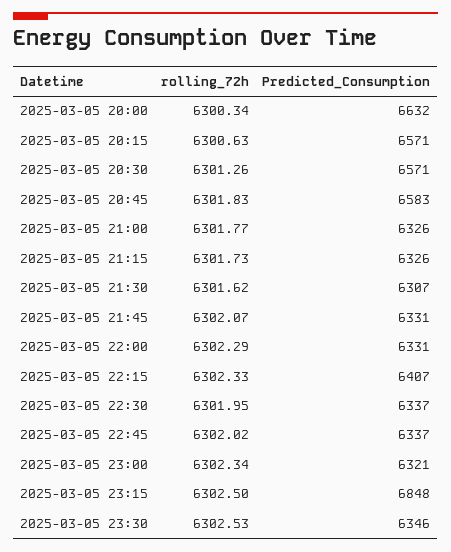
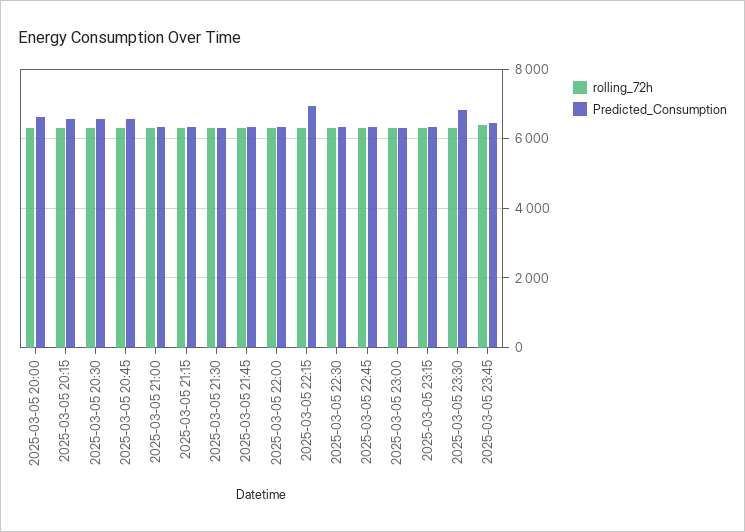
Predicted_Consumption, 2025-03-05 22:15: 6407 -> 7000
Predicted_Consumption, 2025-03-05 23:15: 6848 -> 6400
Predicted_Consumption, 2025-03-05 23:30: 6346 -> 6800
rolling_72h, 2025-03-05 23:45: none -> 6400
Predicted_Consumption, 2025-03-05 23:45: none -> 6400

